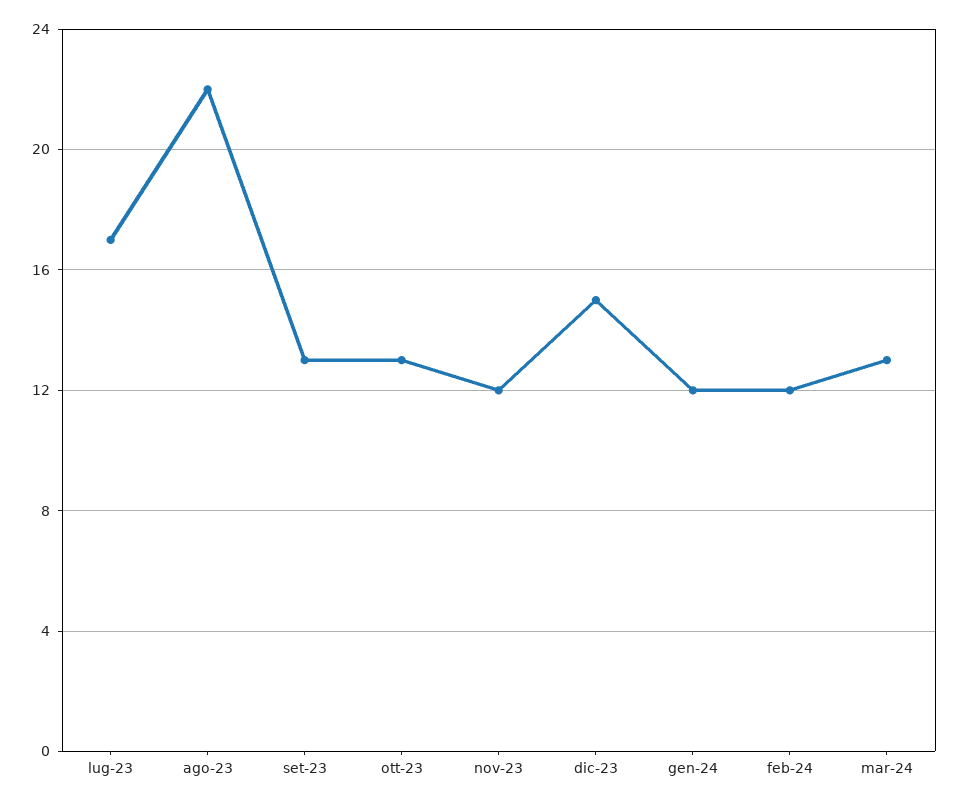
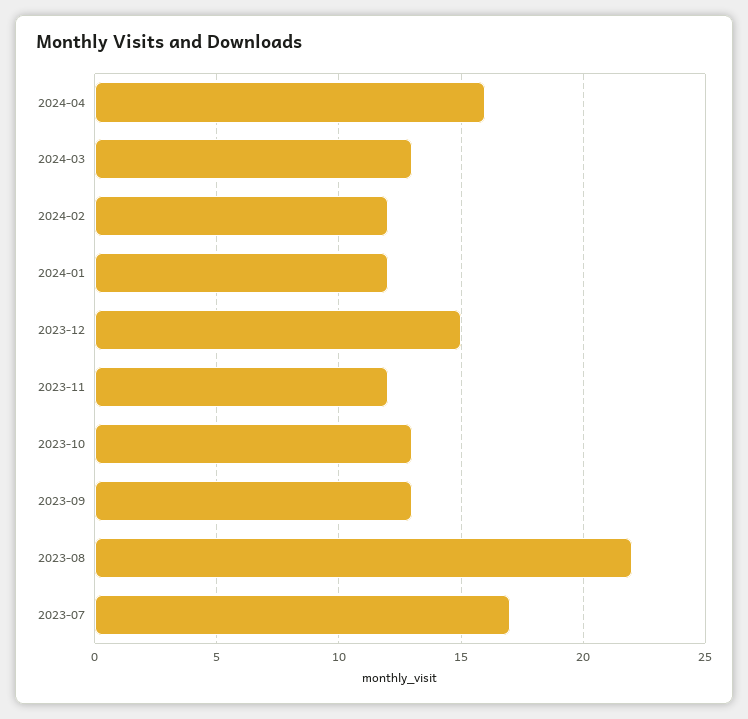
2024-04: none -> 16

